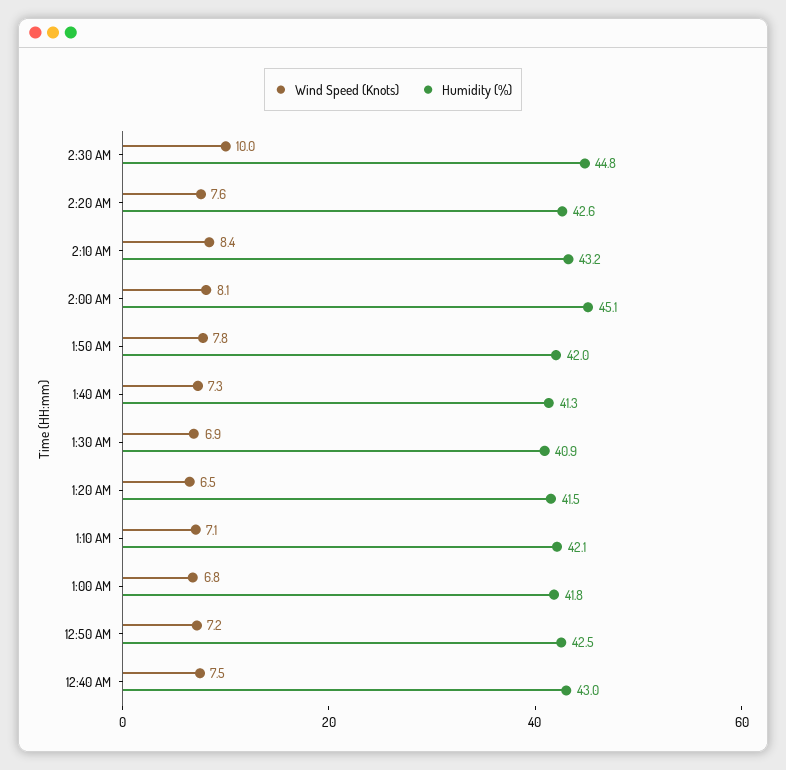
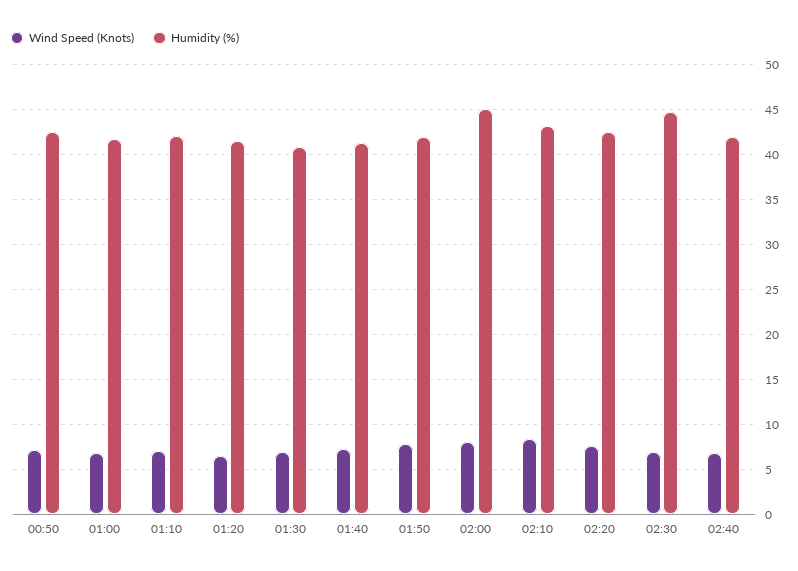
Wind Speed (Knots), 2:30 AM: 10 -> 7
Wind Speed (Knots), 12:40 AM: 7.5 -> none
Humidity (%), 12:40 AM: 43 -> none
Wind Speed (Knots), 02:40: none -> 7
Humidity (%), 02:40: none -> 42

